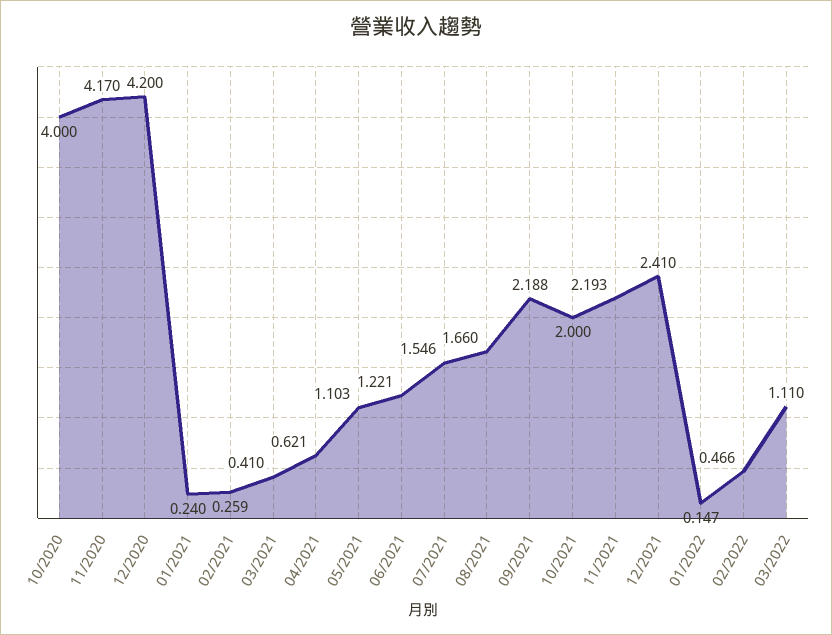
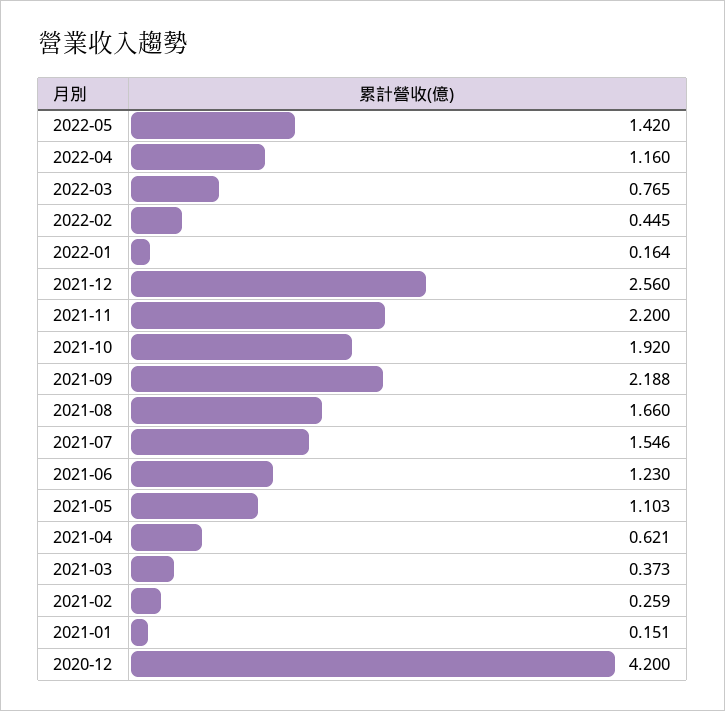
10/2020: 4 -> none
11/2020: 4.17 -> none
01/2021: 0.24 -> 0.151
03/2021: 0.41 -> 0.373
06/2021: 1.221 -> 1.23
10/2021: 2 -> 1.92
11/2021: 2.193 -> 2.2
12/2021: 2.41 -> 2.56
01/2022: 0.147 -> 0.164
02/2022: 0.466 -> 0.445
03/2022: 1.11 -> 0.765
2022-05: none -> 1.42
2022-04: none -> 1.16

